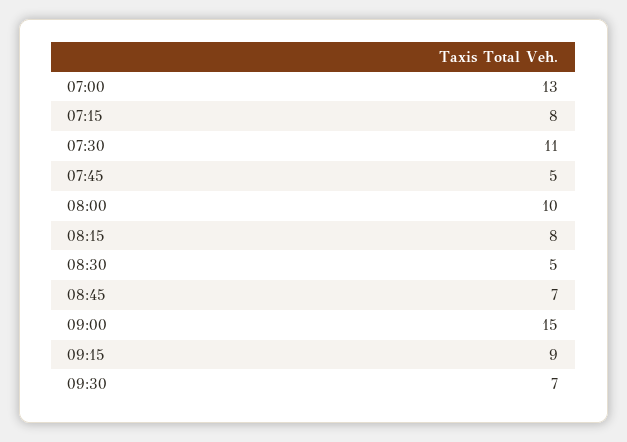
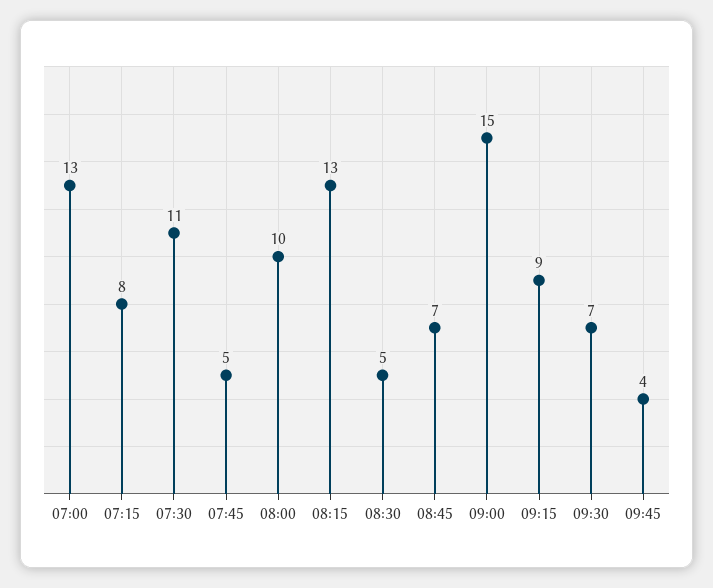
08:15: 8 -> 13
09:45: none -> 4

